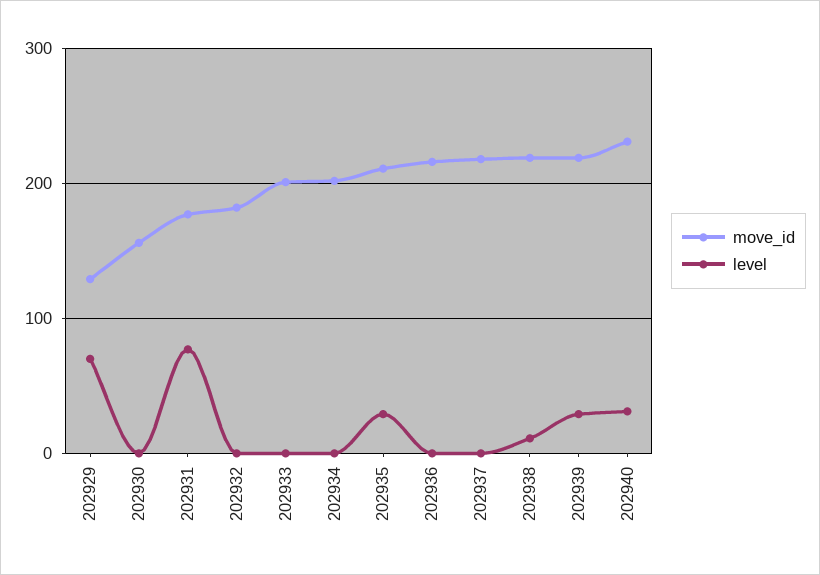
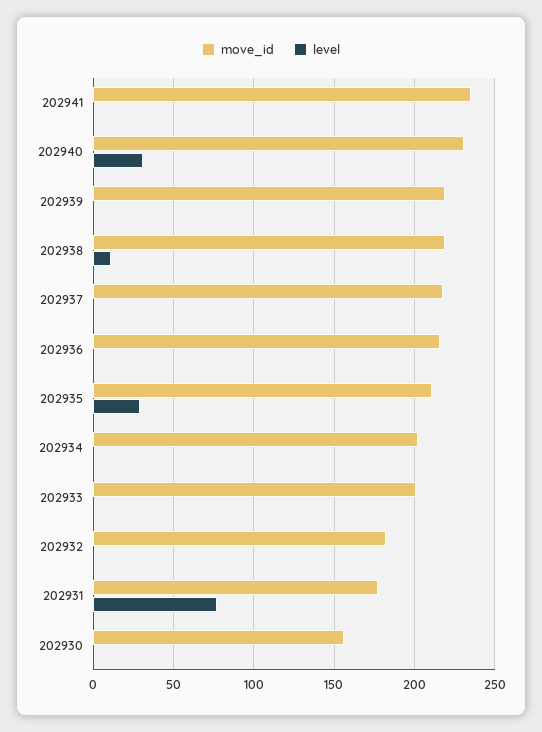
move_id, 202929: 130 -> none
level, 202929: 70 -> none
level, 202939: 30 -> 0
move_id, 202941: none -> 235
level, 202941: none -> 0

